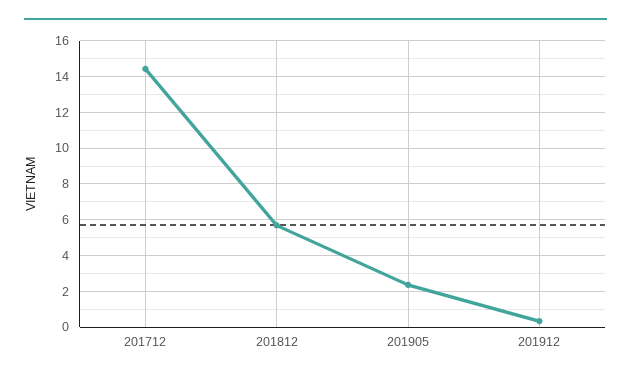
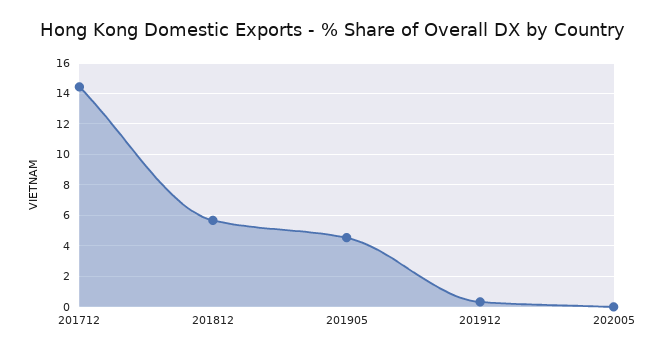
201905: 2.5 -> 4.5
202005: none -> 0

